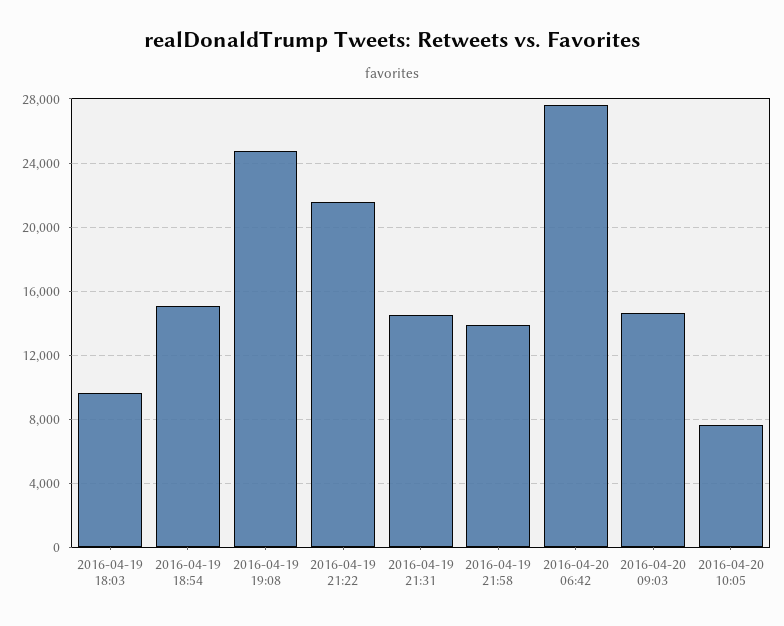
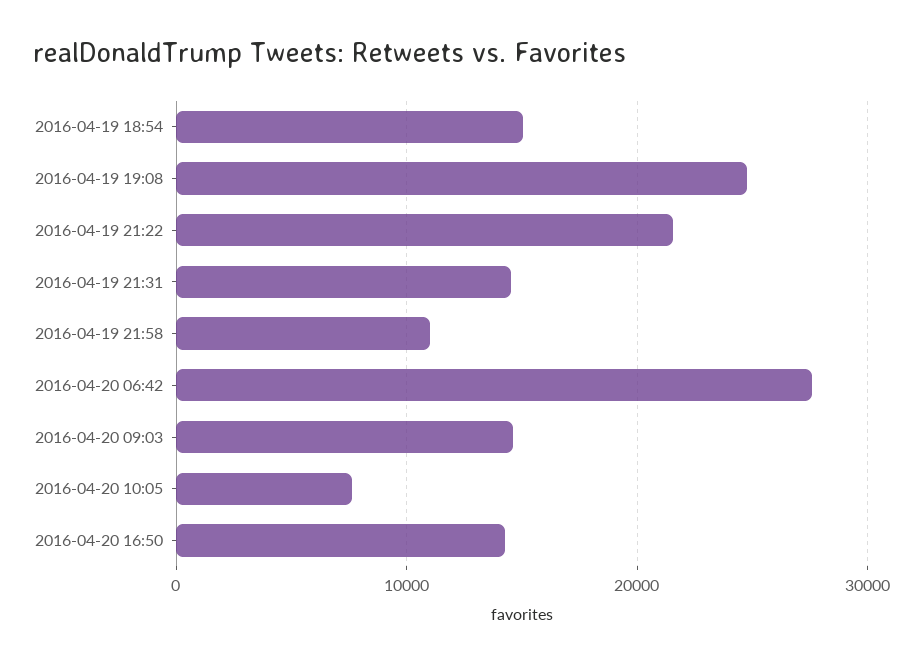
2016-04-19 18:03: 9500 -> none
2016-04-19 21:58: 14000 -> 11000
2016-04-20 16:50: none -> 14000

